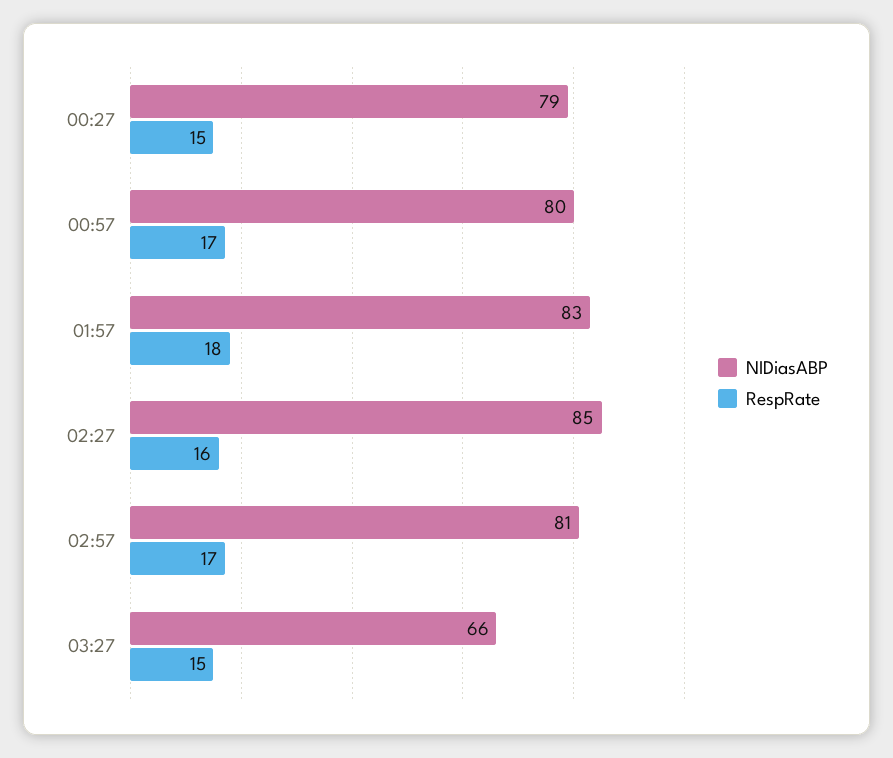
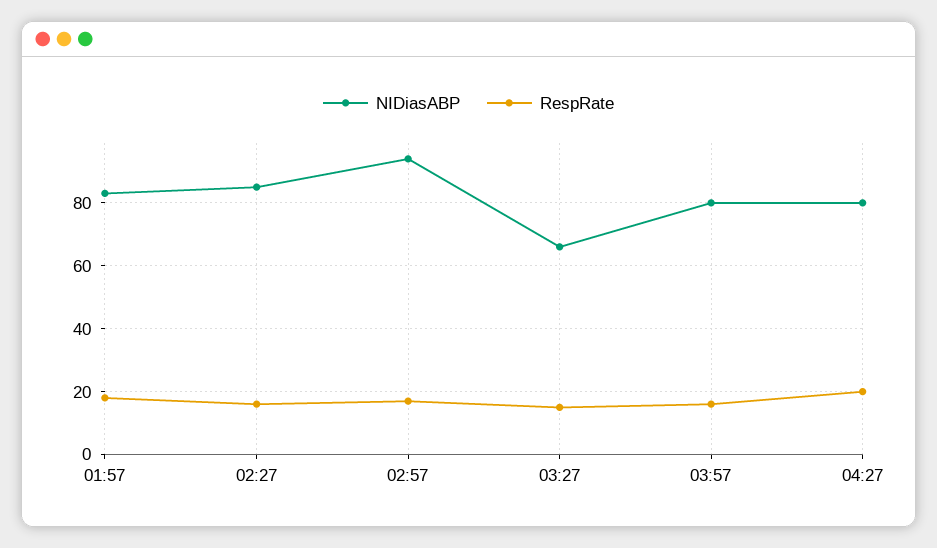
NIDiasABP, 00:27: 79 -> none
RespRate, 00:27: 15 -> none
NIDiasABP, 00:57: 80 -> none
RespRate, 00:57: 17 -> none
NIDiasABP, 02:57: 81 -> 95
NIDiasABP, 03:57: none -> 80
RespRate, 03:57: none -> 15
NIDiasABP, 04:27: none -> 80
RespRate, 04:27: none -> 20

